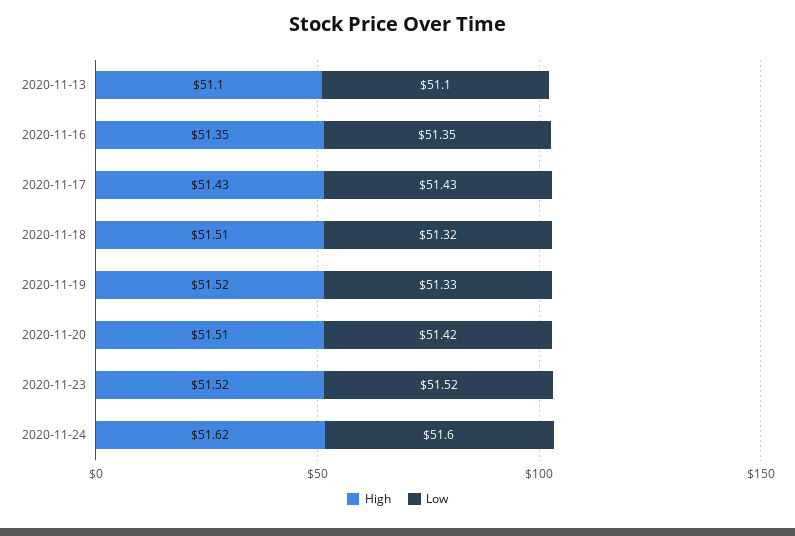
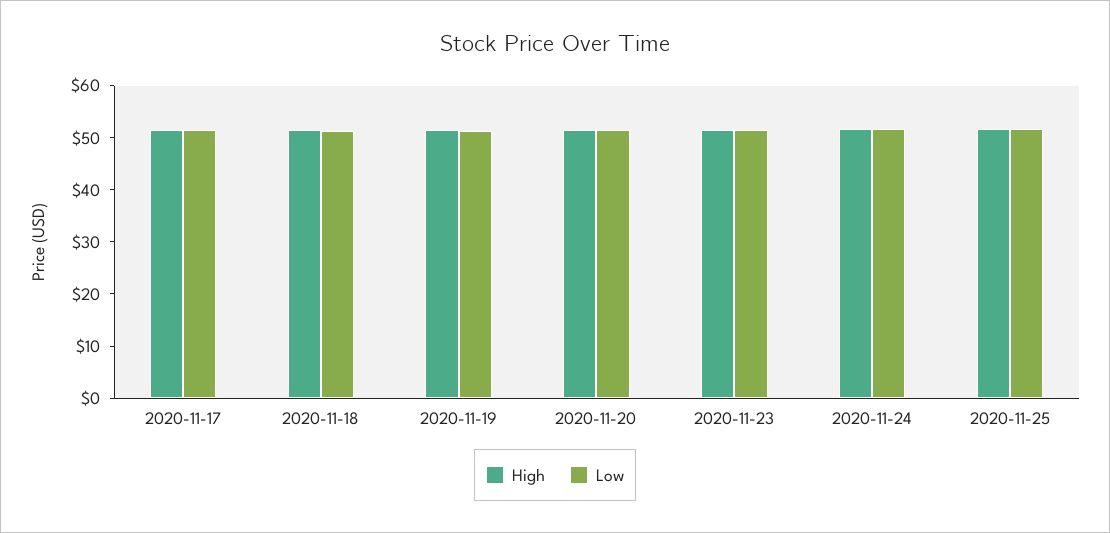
High, 2020-11-13: 51.1 -> none
Low, 2020-11-13: 51.1 -> none
High, 2020-11-16: 51.35 -> none
Low, 2020-11-16: 51.35 -> none
High, 2020-11-25: none -> 52
Low, 2020-11-25: none -> 52

